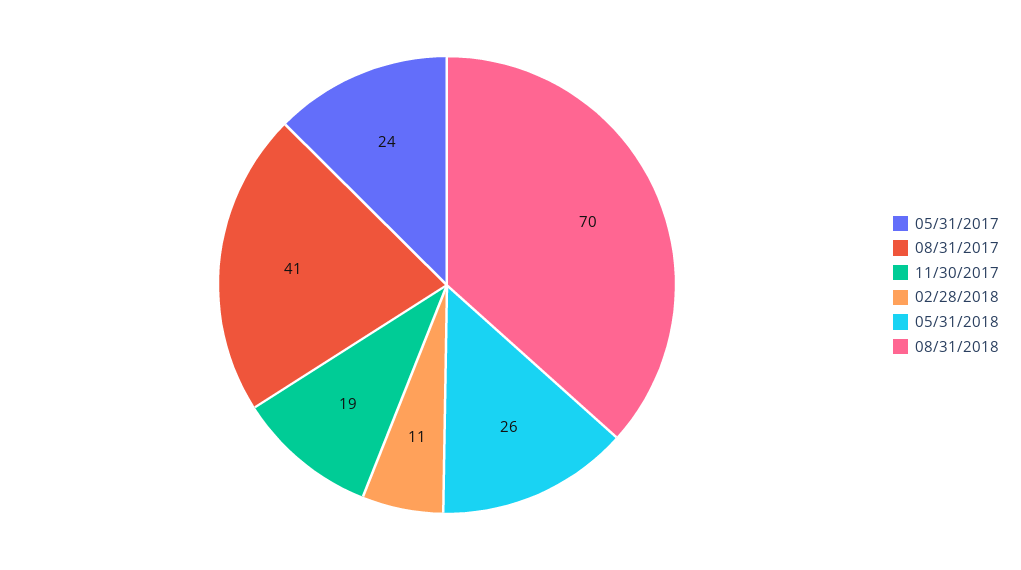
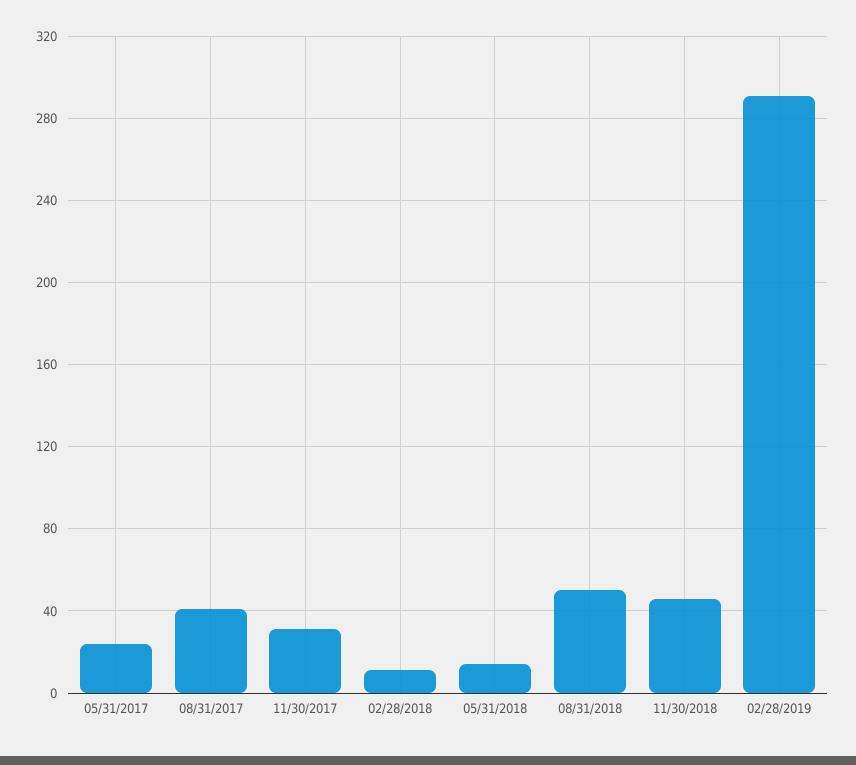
11/30/2017: 19 -> 30
05/31/2018: 26 -> 15
08/31/2018: 70 -> 50
11/30/2018: none -> 45
02/28/2019: none -> 290

